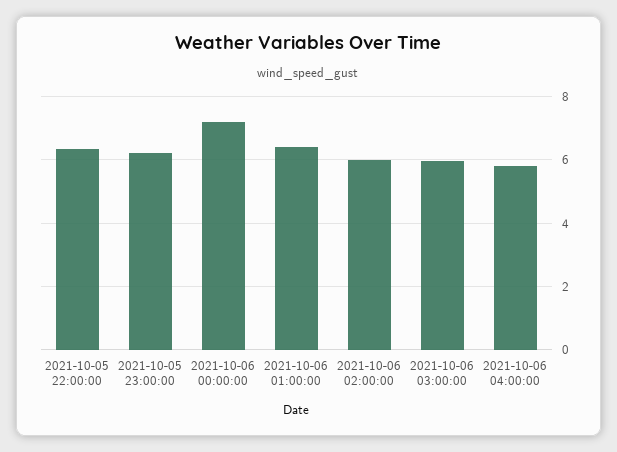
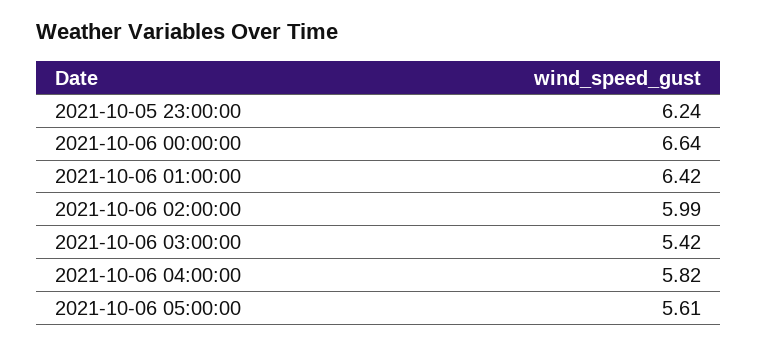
2021-10-05 22:00:00: 6.4 -> none
2021-10-06 00:00:00: 7.2 -> 6.64
2021-10-06 03:00:00: 6 -> 5.42
2021-10-06 05:00:00: none -> 5.61

